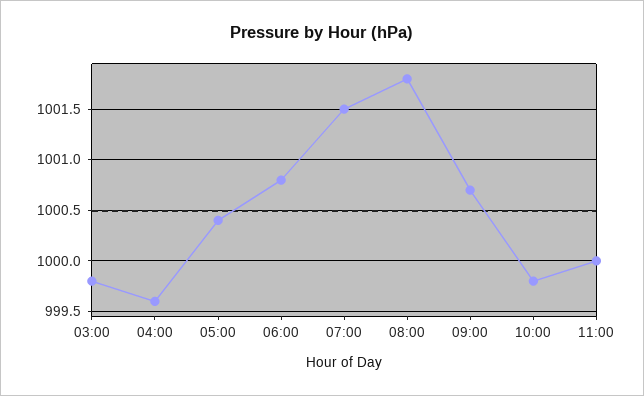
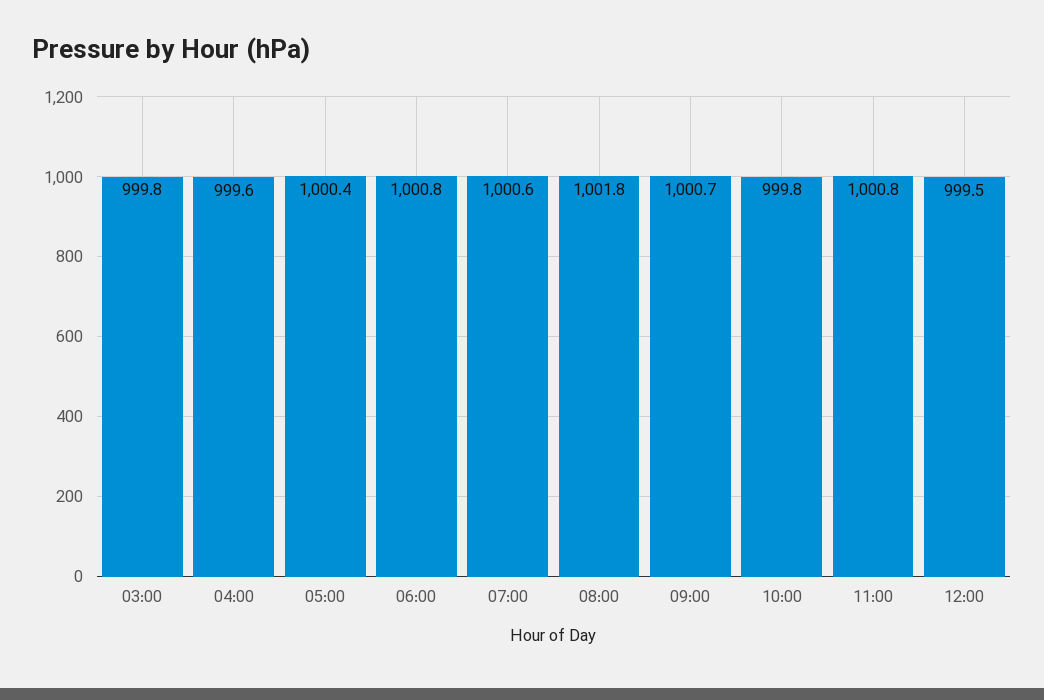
07:00: 1001.5 -> 1000.6
11:00: 1000 -> 1000.8
12:00: none -> 999.5

